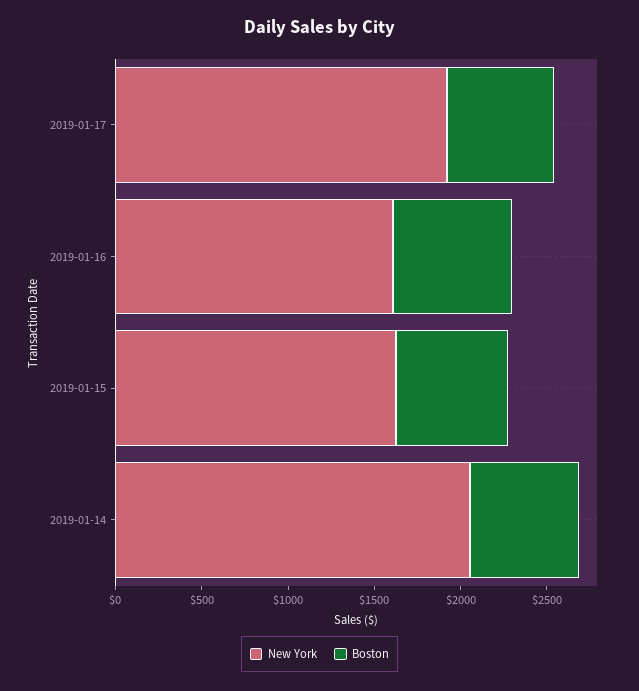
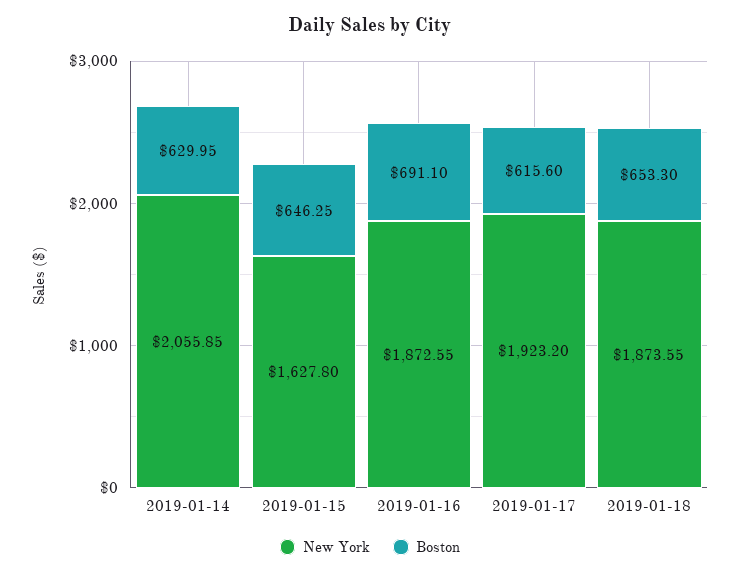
New York, 2019-01-16: 1600 -> 1872.55
New York, 2019-01-18: none -> 1873.55
Boston, 2019-01-18: none -> 653.3

